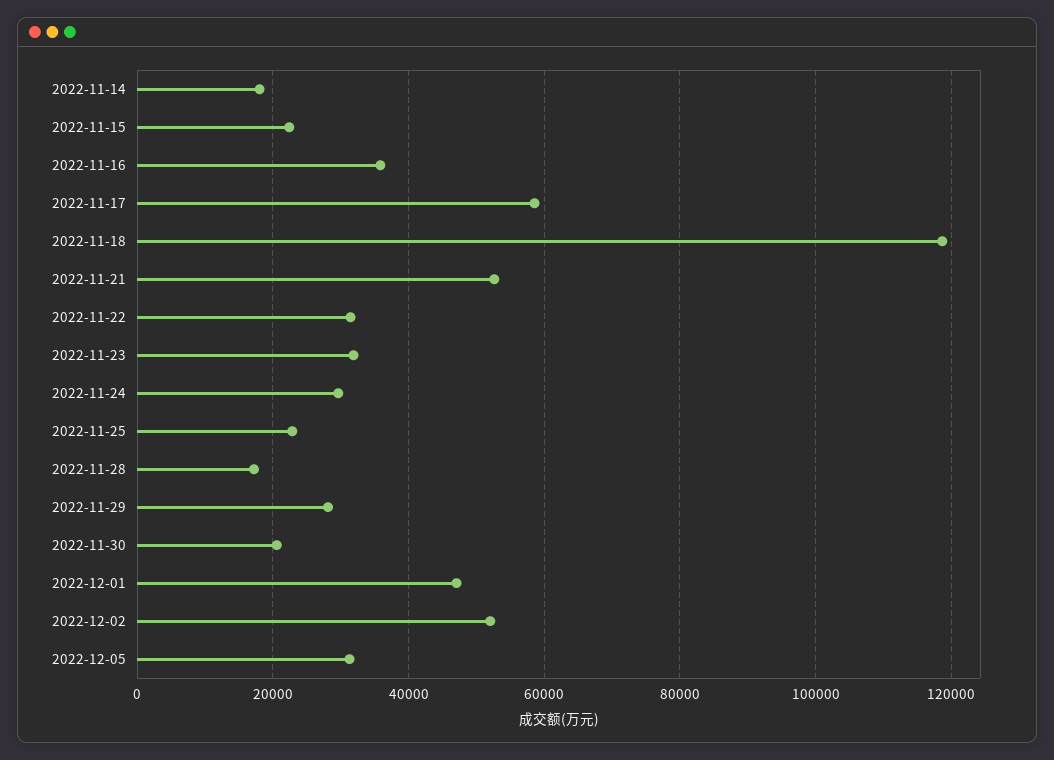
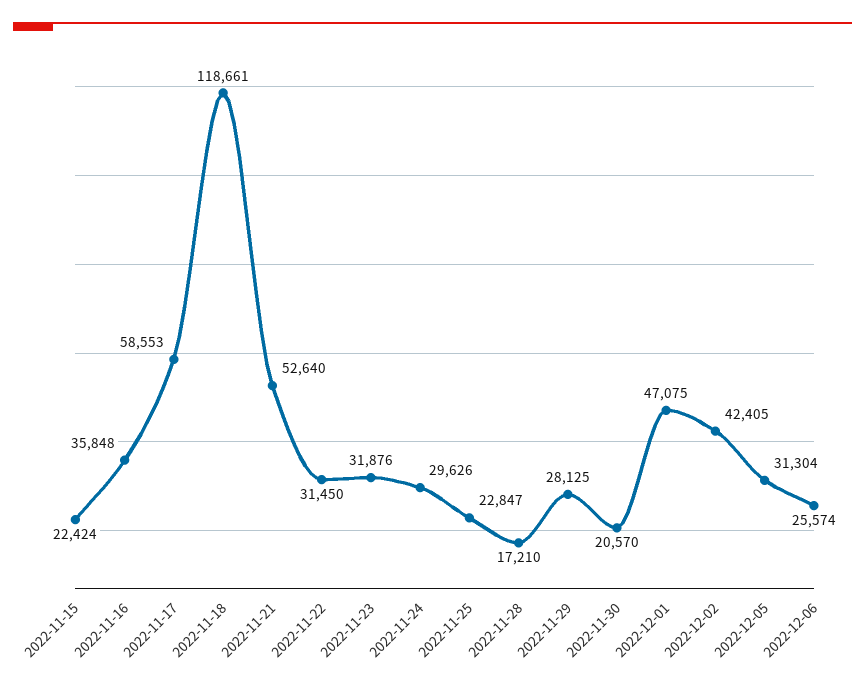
2022-11-14: 18000 -> none
2022-12-02: 52000 -> 42405
2022-12-06: none -> 25574

